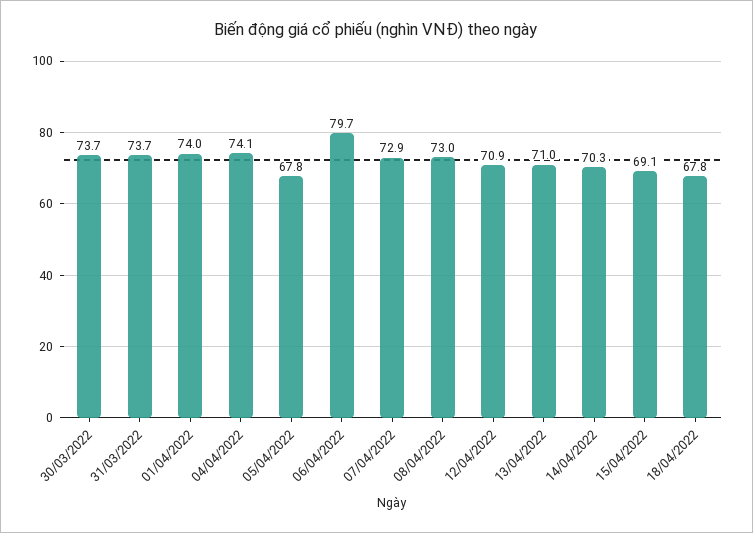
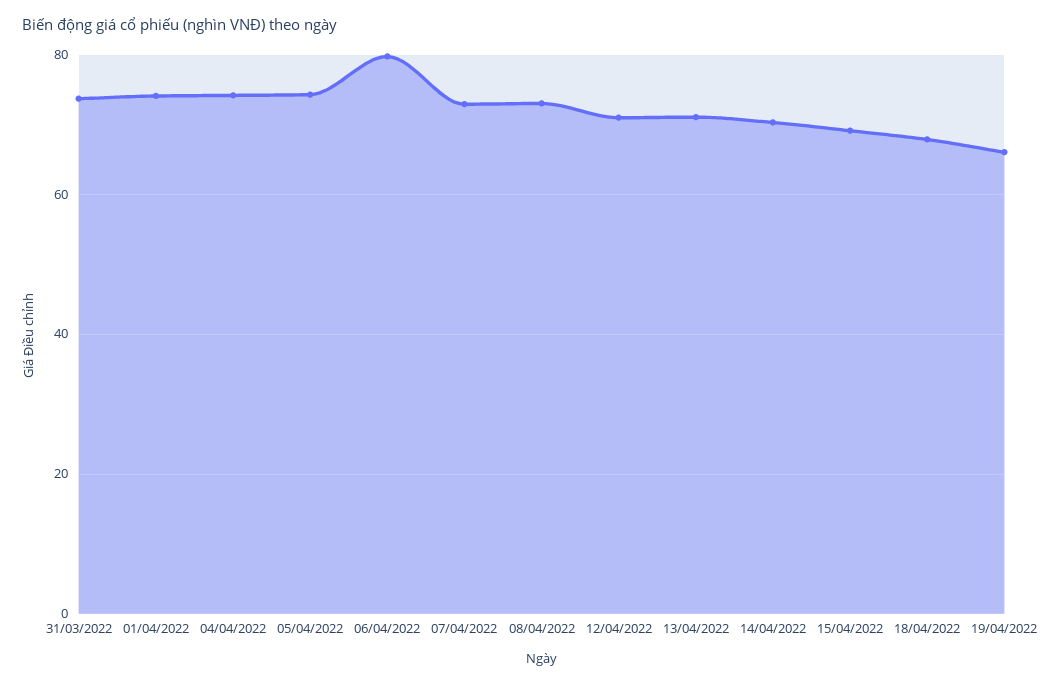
30/03/2022: 73.7 -> none
05/04/2022: 67.8 -> 74
19/04/2022: none -> 66

